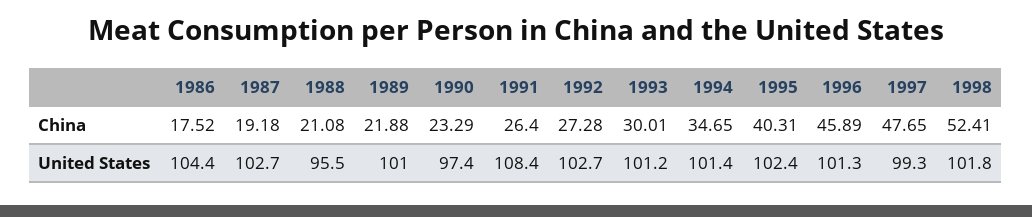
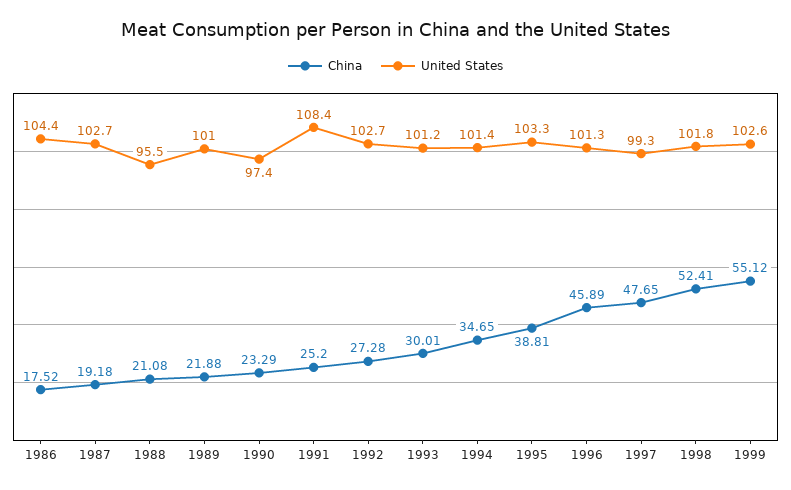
China, 1991: 26.4 -> 25.2
China, 1995: 40.31 -> 38.81
United States, 1995: 102.4 -> 103.3
China, 1999: none -> 55.12
United States, 1999: none -> 102.6

